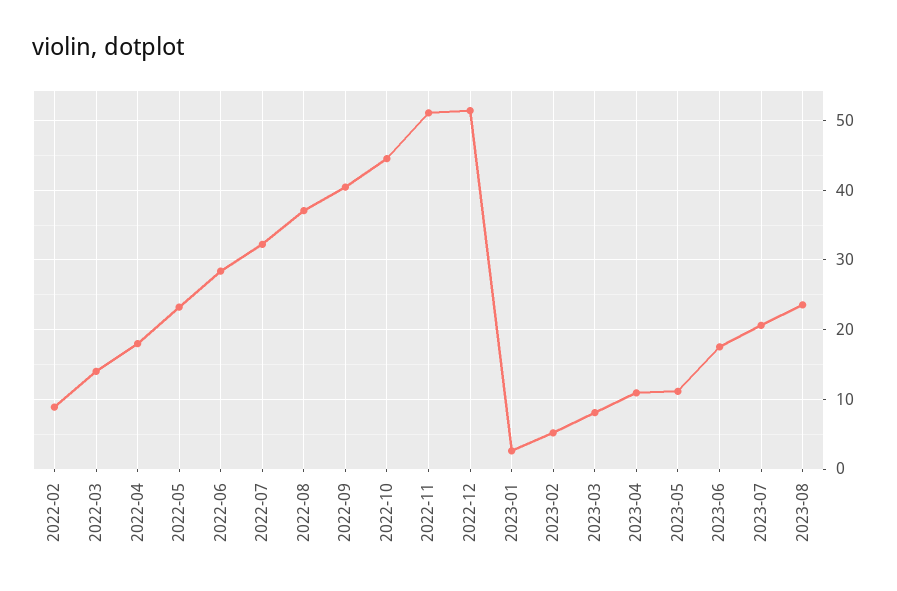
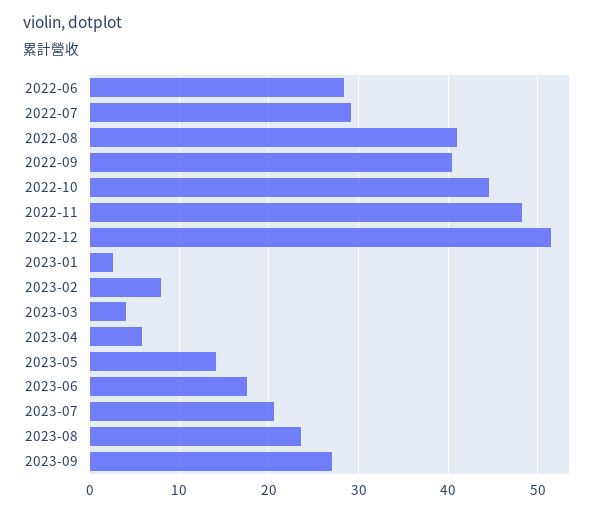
2022-02: 9 -> none
2022-03: 14 -> none
2022-04: 18 -> none
2022-05: 23 -> none
2022-07: 32 -> 29
2022-08: 37 -> 41
2022-11: 51 -> 48
2023-02: 5 -> 8
2023-03: 8 -> 4
2023-04: 11 -> 6
2023-05: 11 -> 14
2023-09: none -> 27

